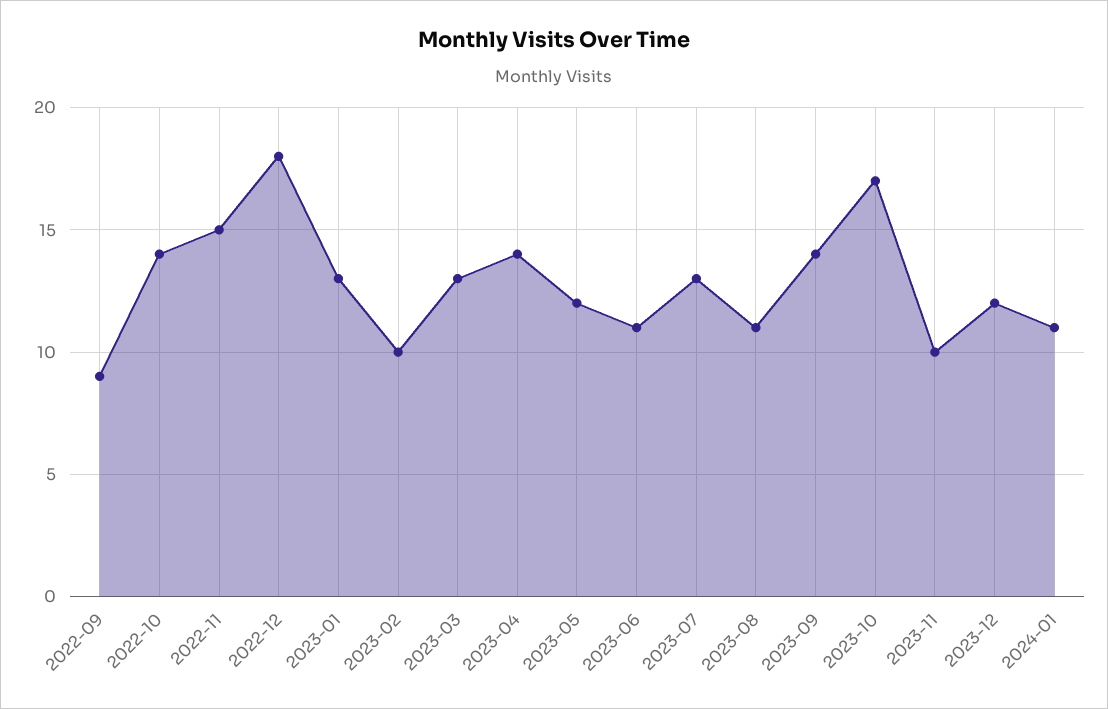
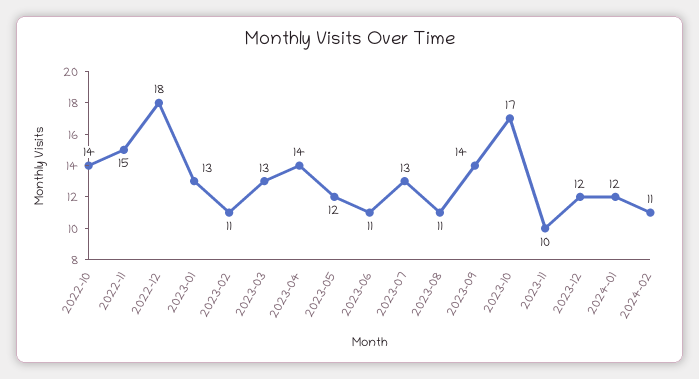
2022-09: 9 -> none
2023-02: 10 -> 11
2024-01: 11 -> 12
2024-02: none -> 11

